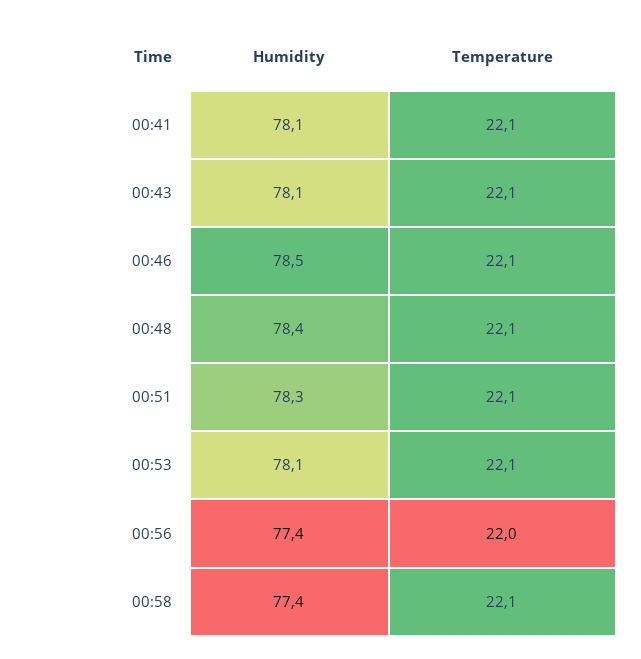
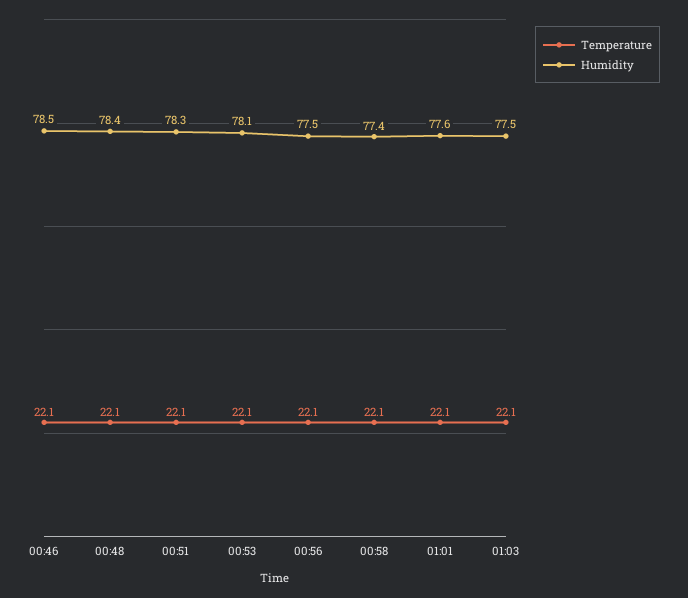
Humidity, 00:41: 78.1 -> none
Temperature, 00:41: 22.1 -> none
Humidity, 00:43: 78.1 -> none
Temperature, 00:43: 22.1 -> none
Humidity, 00:56: 77.4 -> 77.5
Temperature, 00:56: 22 -> 22.1
Temperature, 01:01: none -> 22.1
Humidity, 01:01: none -> 77.6
Temperature, 01:03: none -> 22.1
Humidity, 01:03: none -> 77.5

